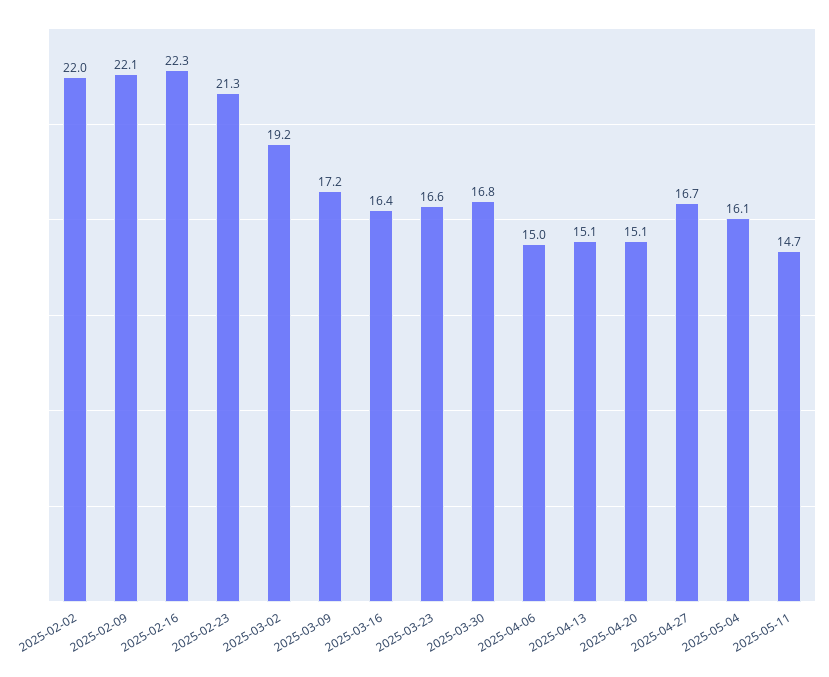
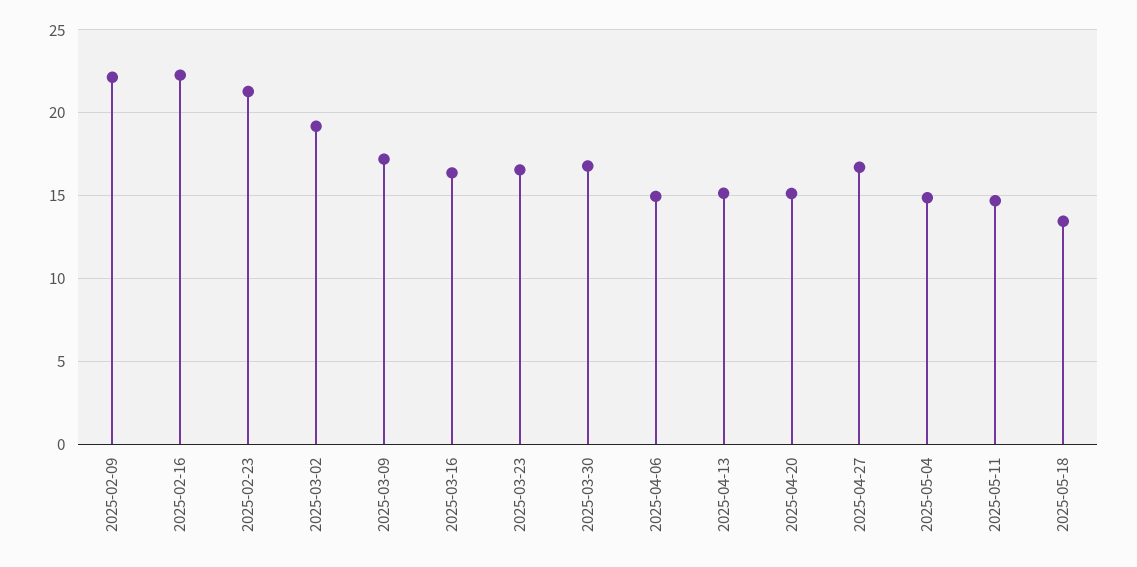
2025-02-02: 22 -> none
2025-05-04: 16.1 -> 15
2025-05-18: none -> 13.5

